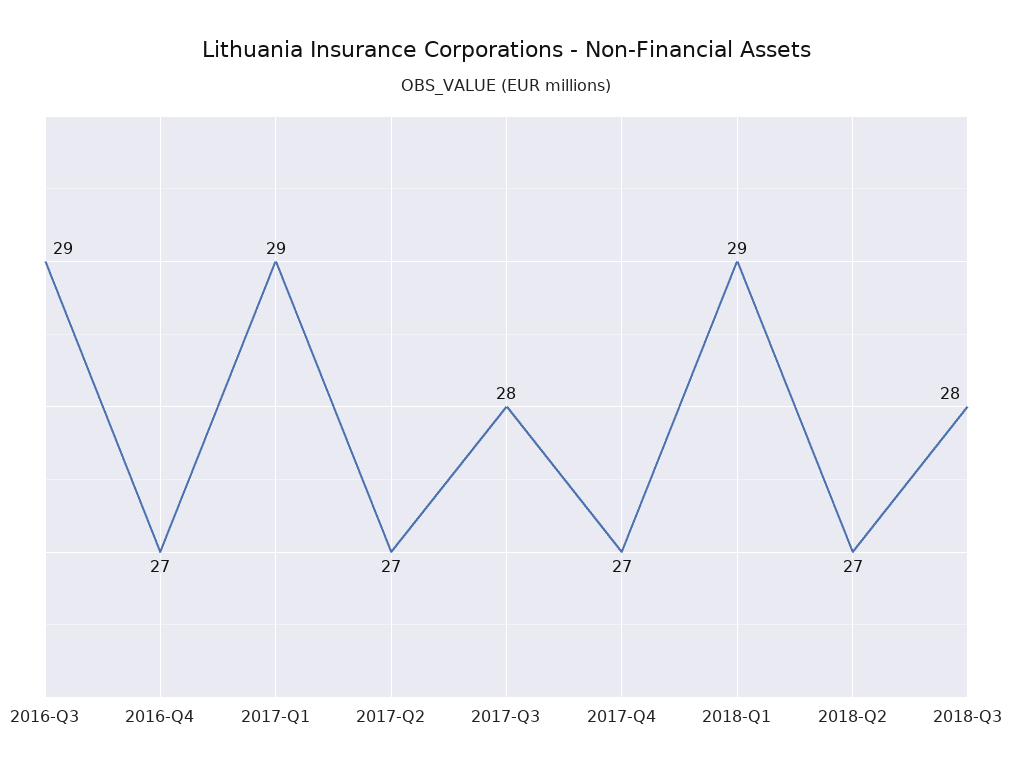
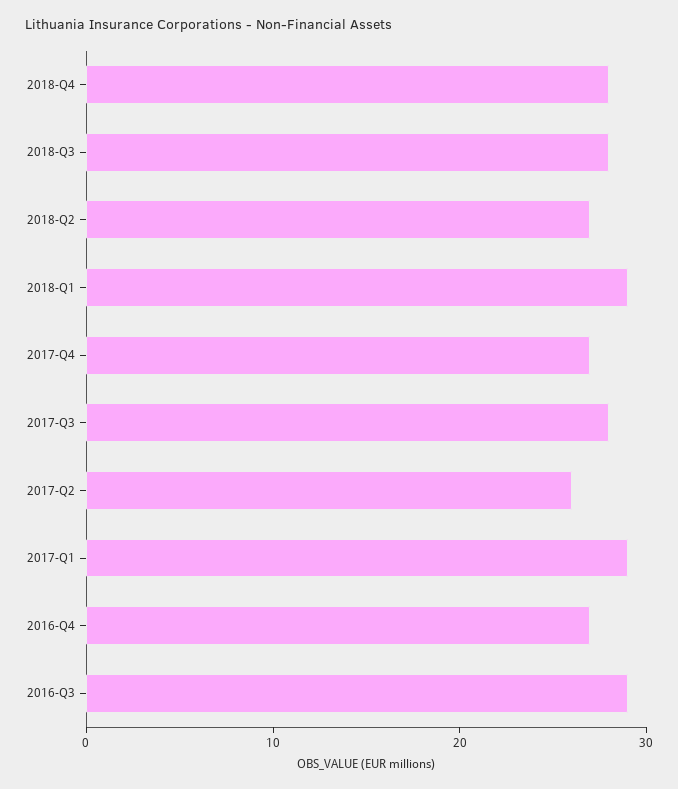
2017-Q2: 27 -> 26
2018-Q4: none -> 28

